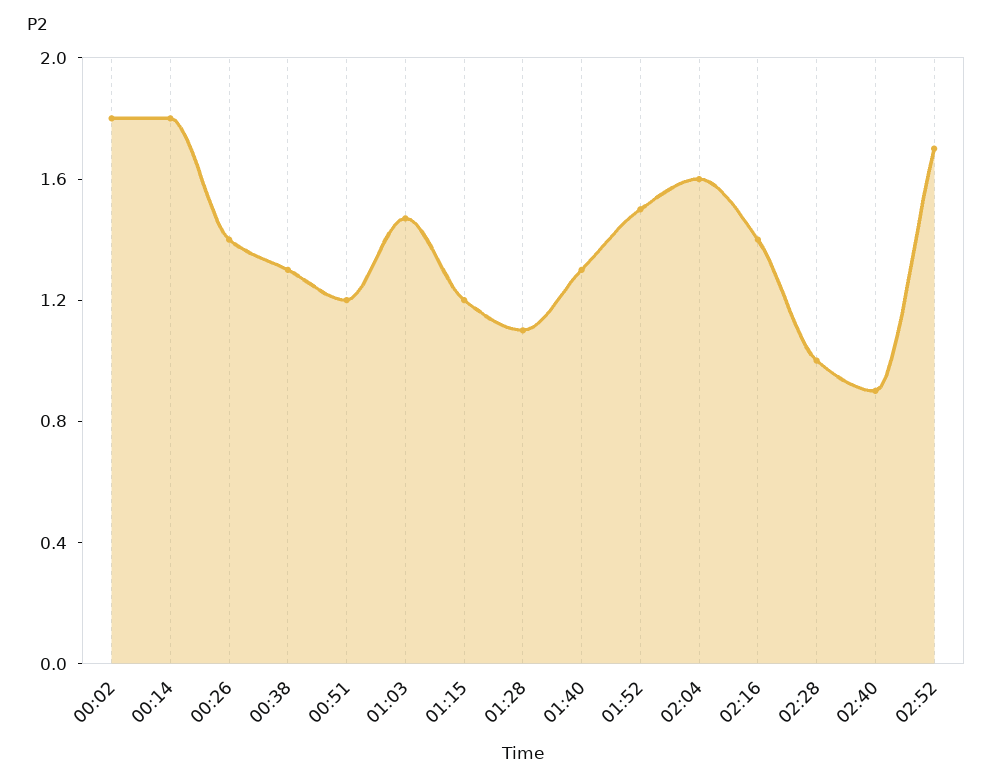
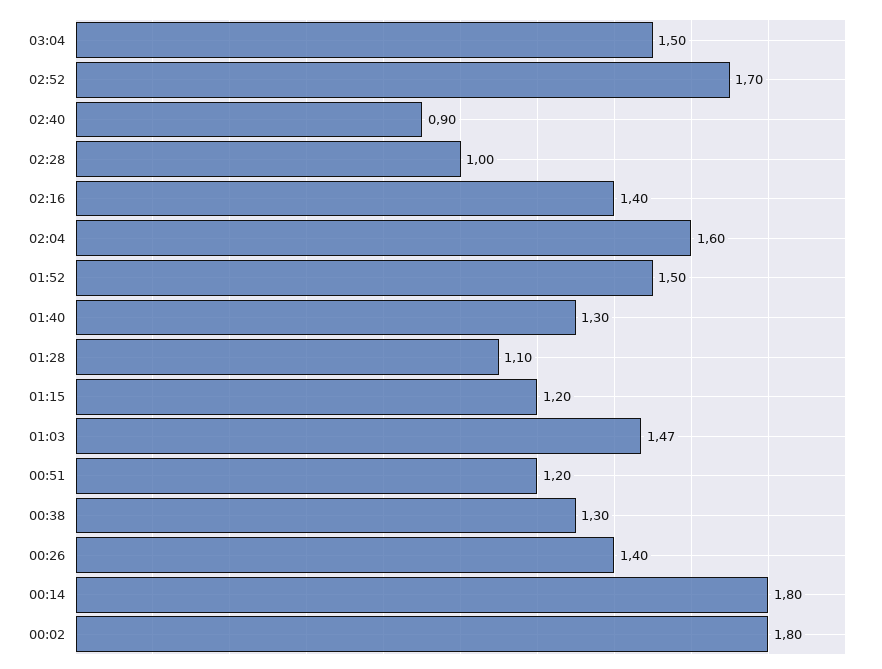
03:04: none -> 1.5

